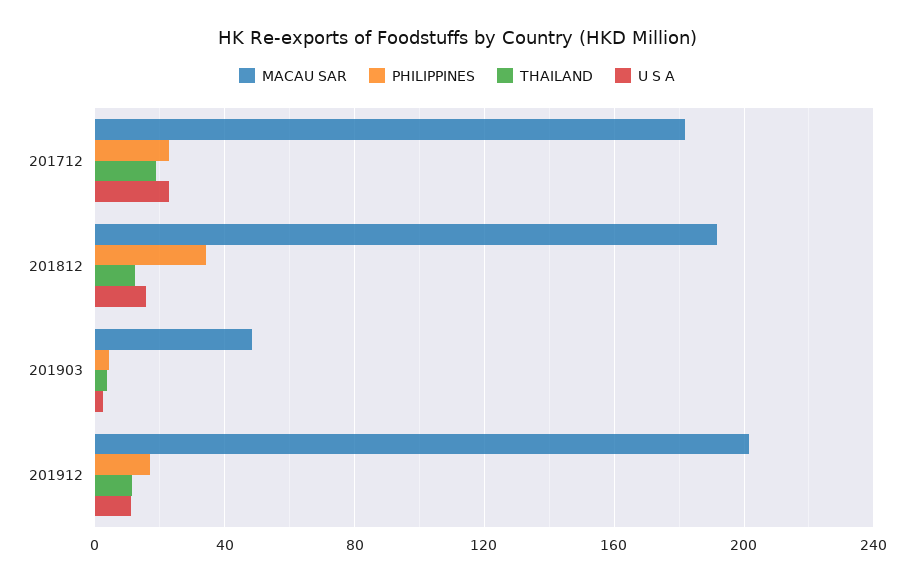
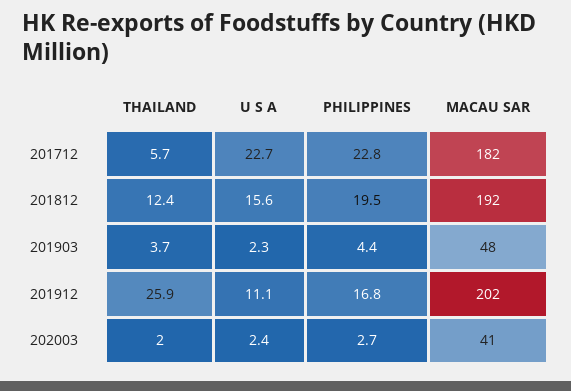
THAILAND, 201712: 20 -> 5.7
PHILIPPINES, 201812: 35 -> 19.5
THAILAND, 201912: 10 -> 25.9
THAILAND, 202003: none -> 2
U S A, 202003: none -> 2.4
PHILIPPINES, 202003: none -> 2.7
MACAU SAR, 202003: none -> 41

